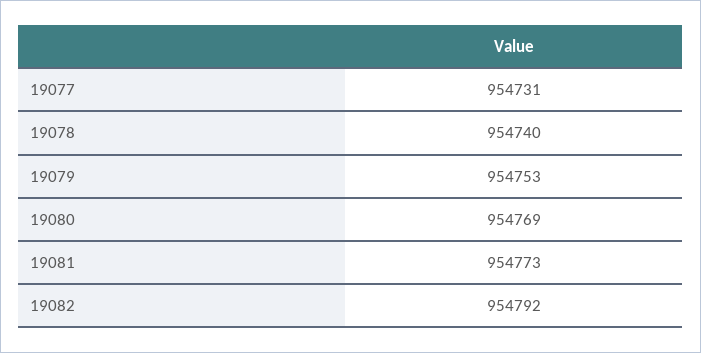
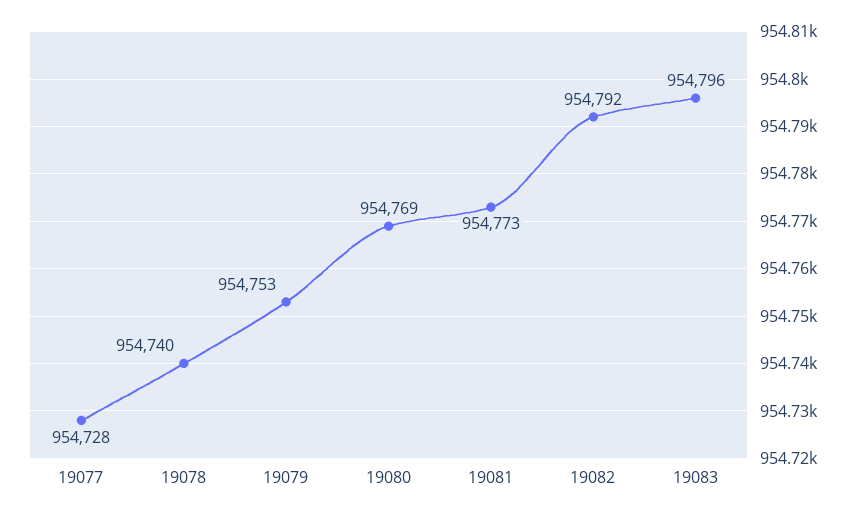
19077: 954731 -> 954728
19083: none -> 954796

